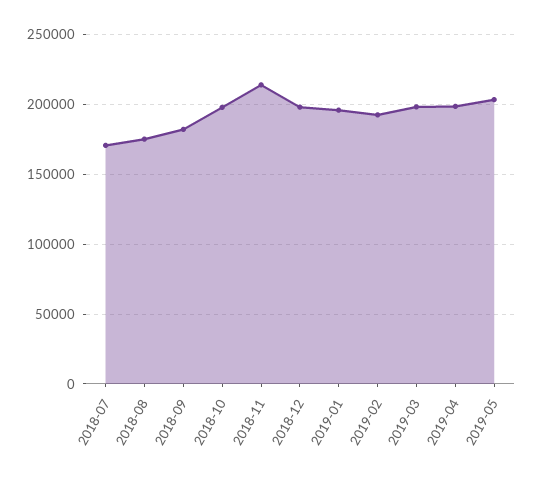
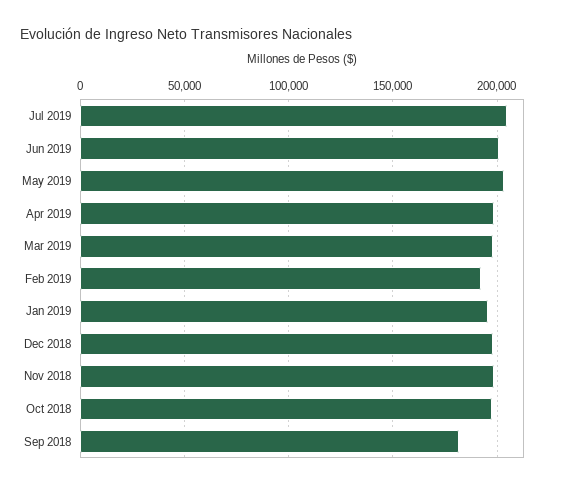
2018-07: 170000 -> none
2018-08: 175000 -> none
2018-11: 215000 -> 200000
Jul 2019: none -> 205000
Jun 2019: none -> 200000

